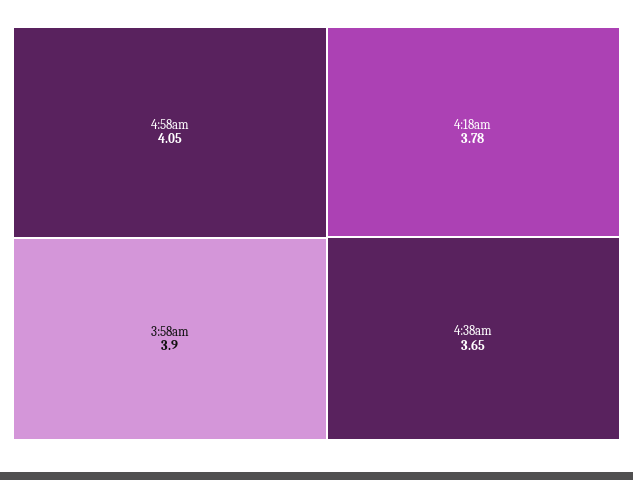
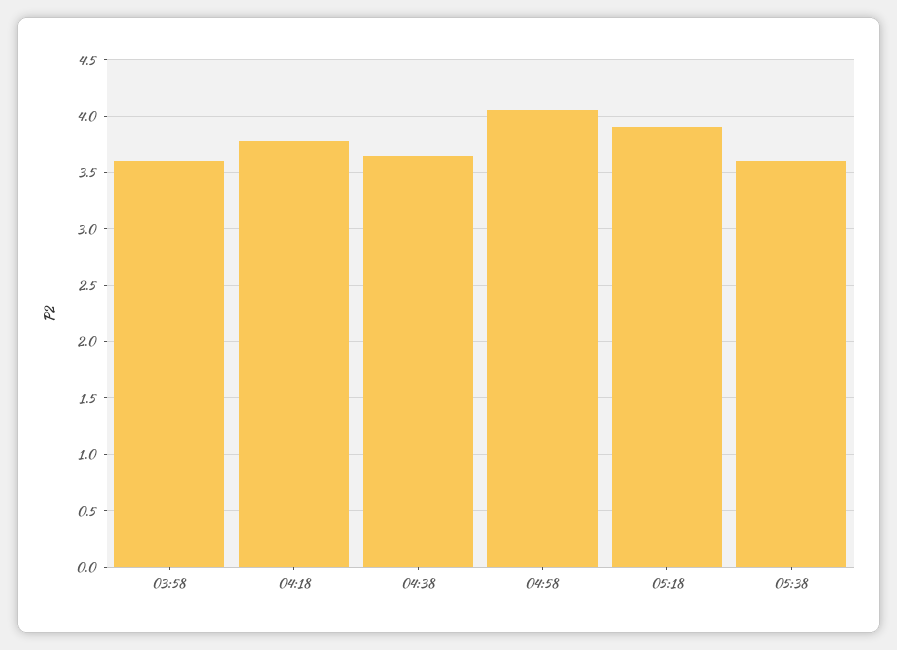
3:58am: 3.9 -> 3.6
05:18: none -> 3.9
05:38: none -> 3.6

